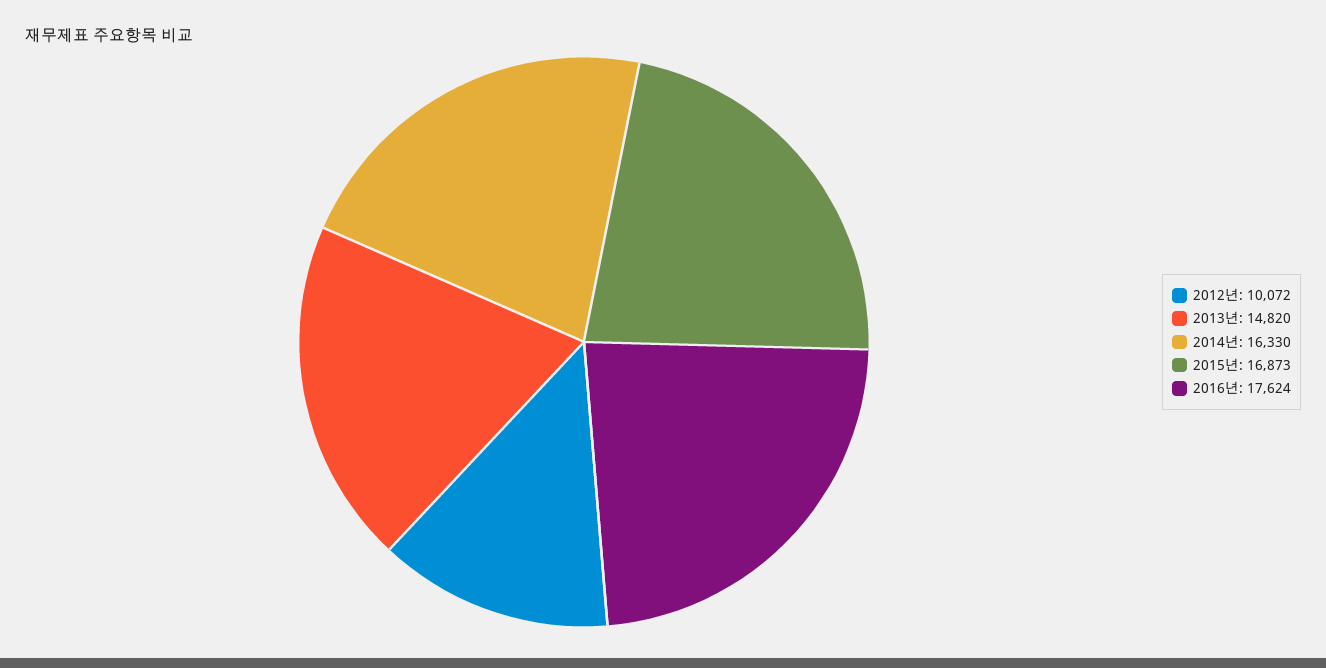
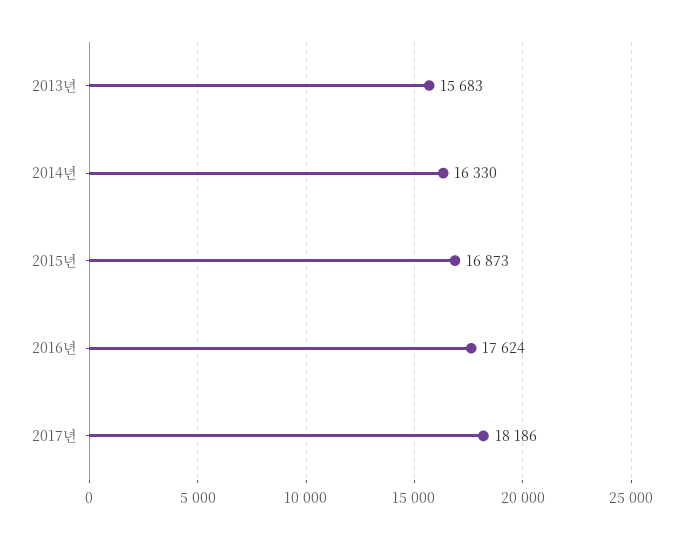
2012년: 10072 -> none
2013년: 14820 -> 15683
2017년: none -> 18186

